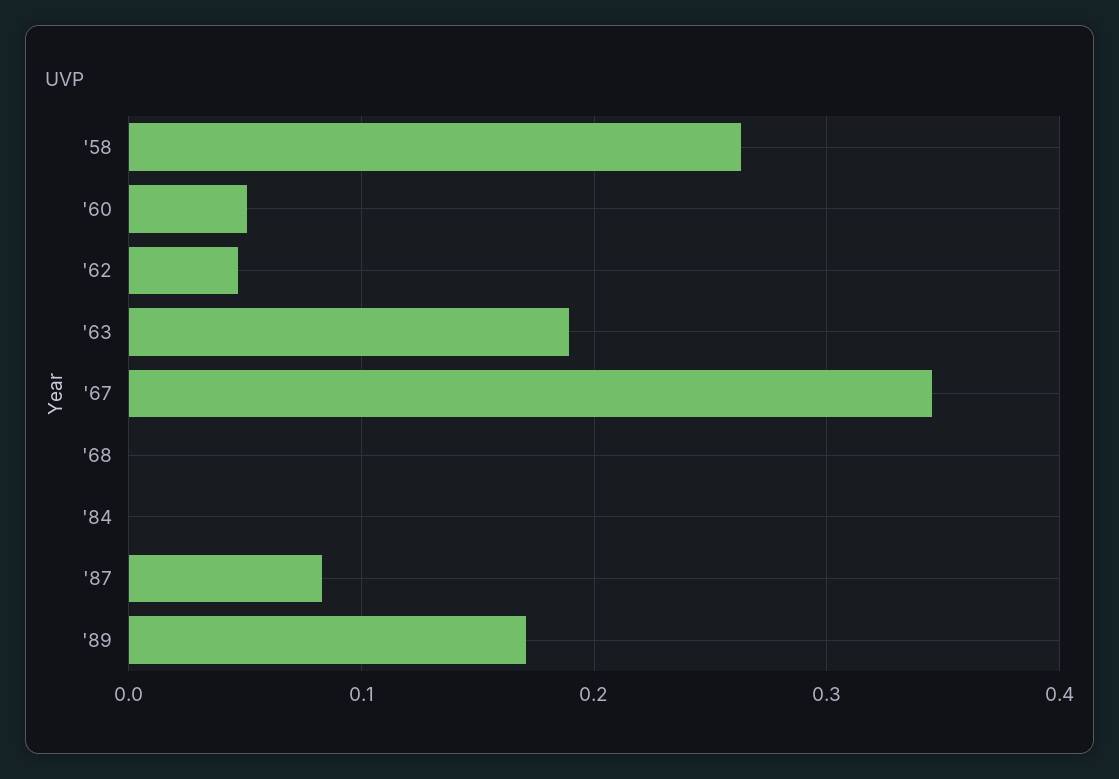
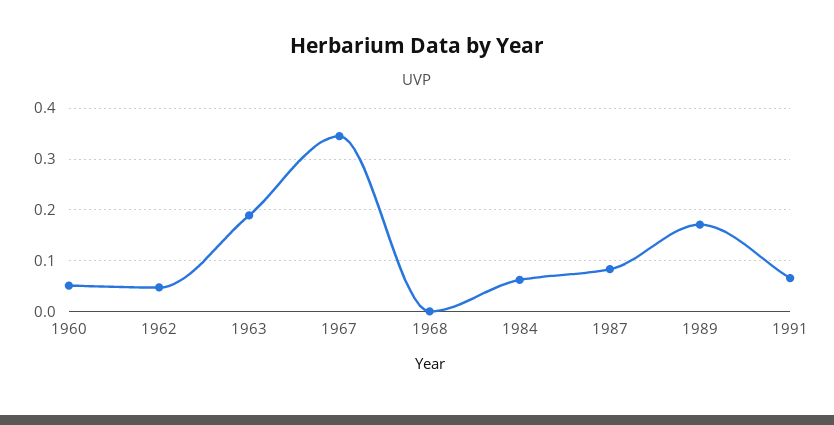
'58: 0.26 -> none
'84: 0 -> 0.06
1991: none -> 0.06

